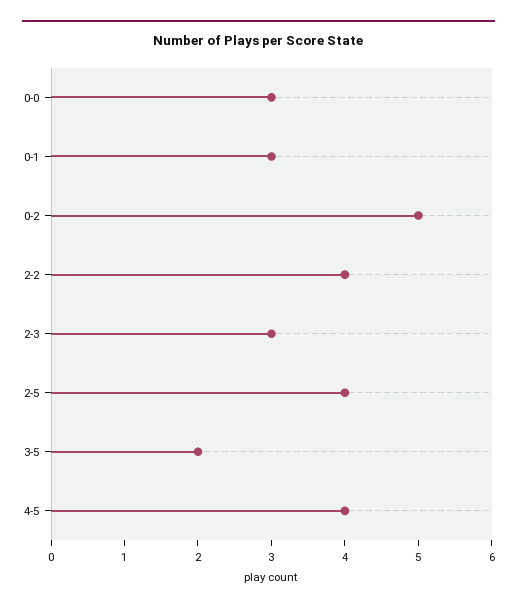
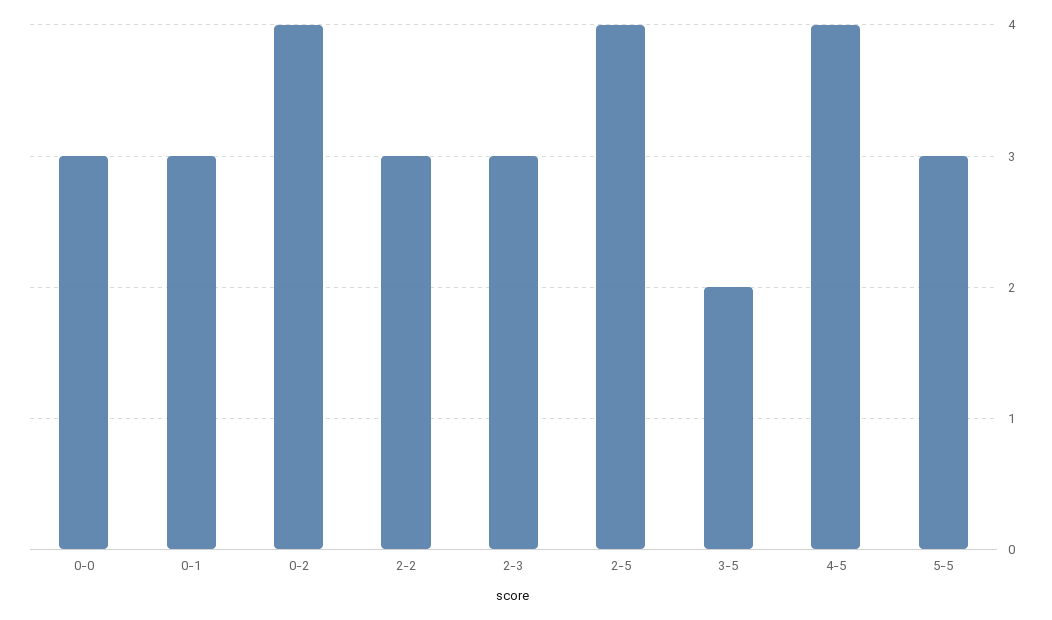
0-2: 5 -> 4
2-2: 4 -> 3
5-5: none -> 3

